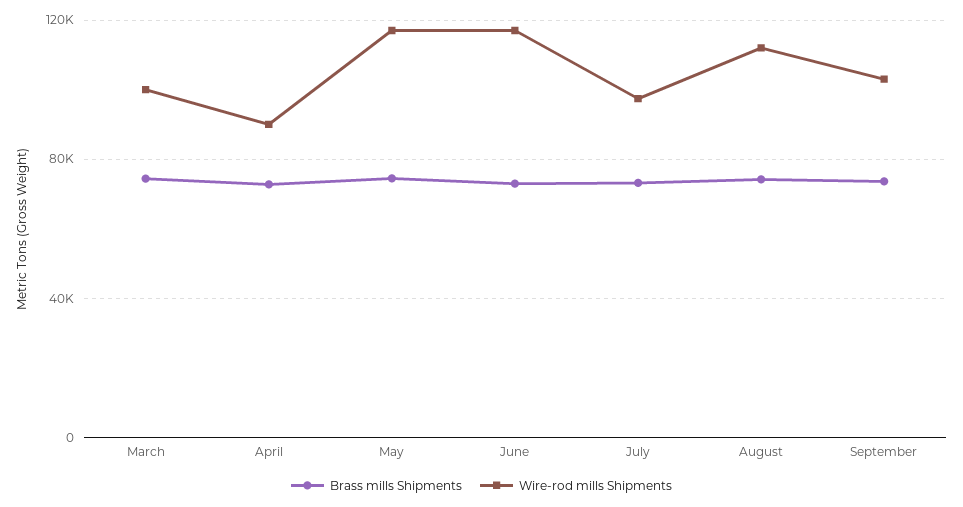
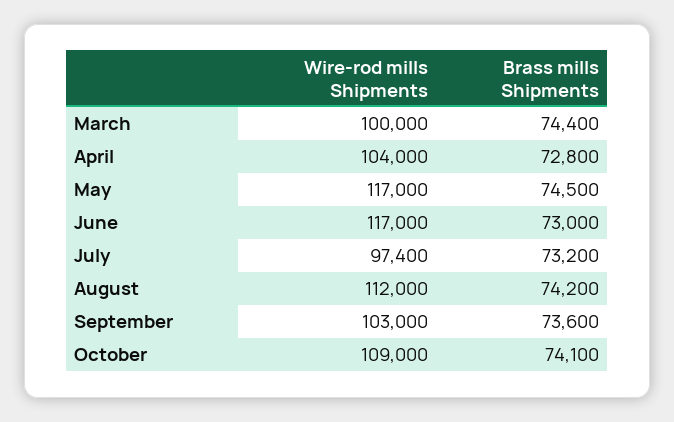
Wire-rod mills Shipments, April: 90000 -> 104000
Wire-rod mills Shipments, October: none -> 109000
Brass mills Shipments, October: none -> 74100

